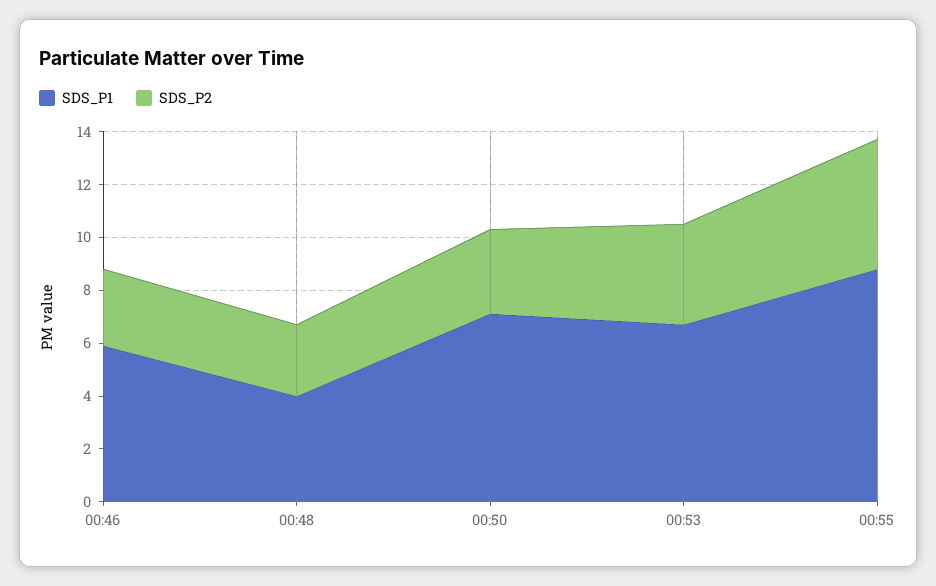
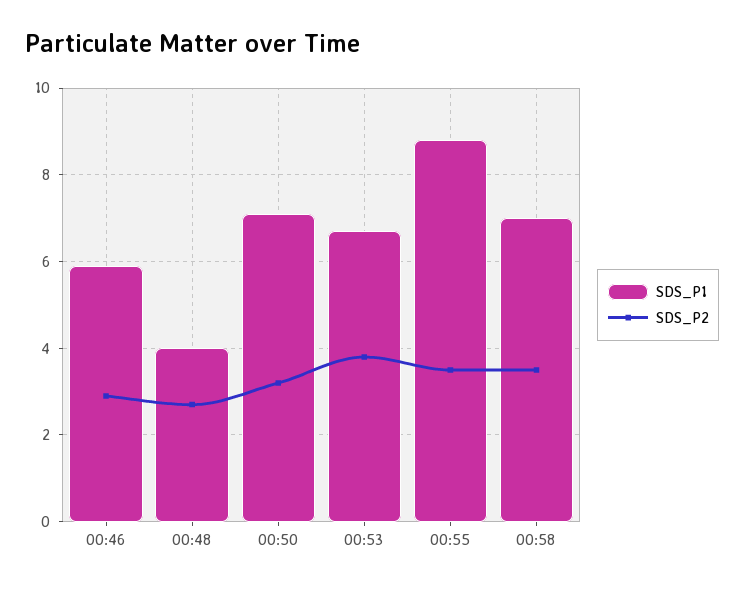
SDS_P2, 00:55: 5 -> 3.5
SDS_P1, 00:58: none -> 7
SDS_P2, 00:58: none -> 3.5

